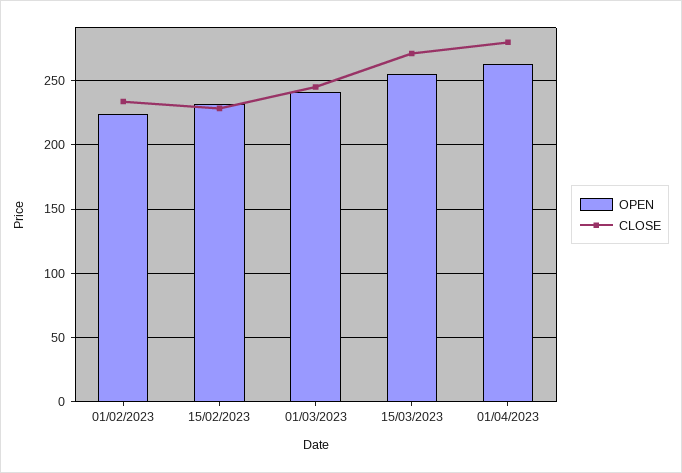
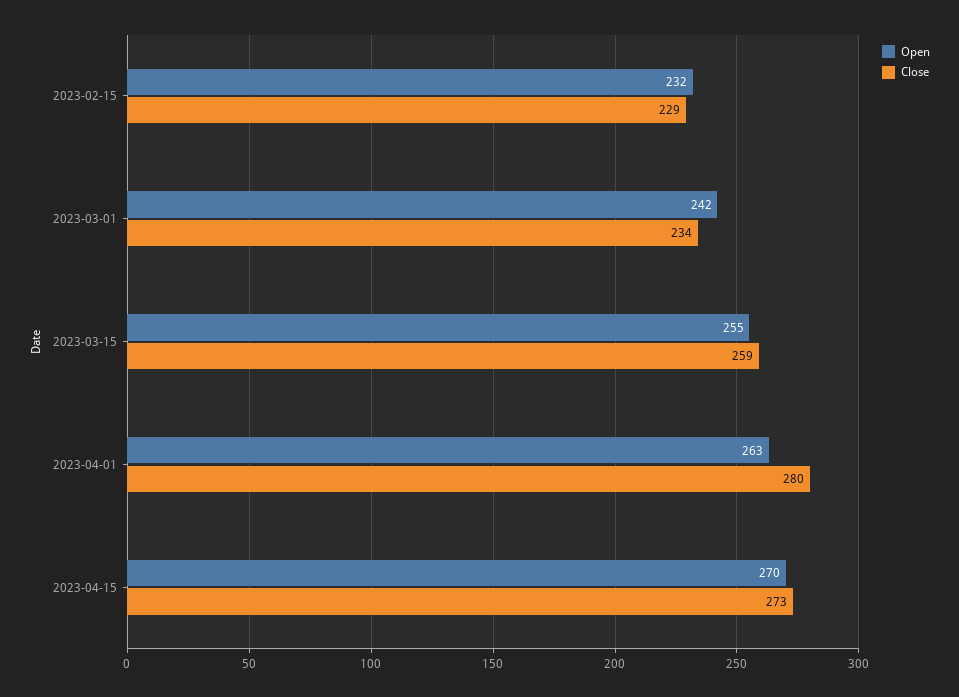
OPEN, 01/02/2023: 225 -> none
CLOSE, 01/02/2023: 235 -> none
CLOSE, 01/03/2023: 245 -> 234
CLOSE, 15/03/2023: 270 -> 259
OPEN, 2023-04-15: none -> 270
CLOSE, 2023-04-15: none -> 273

